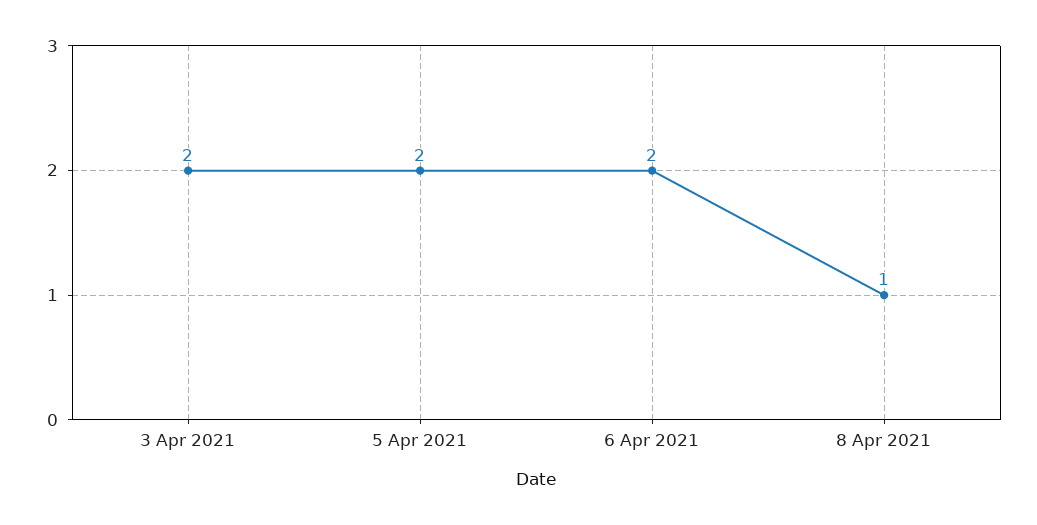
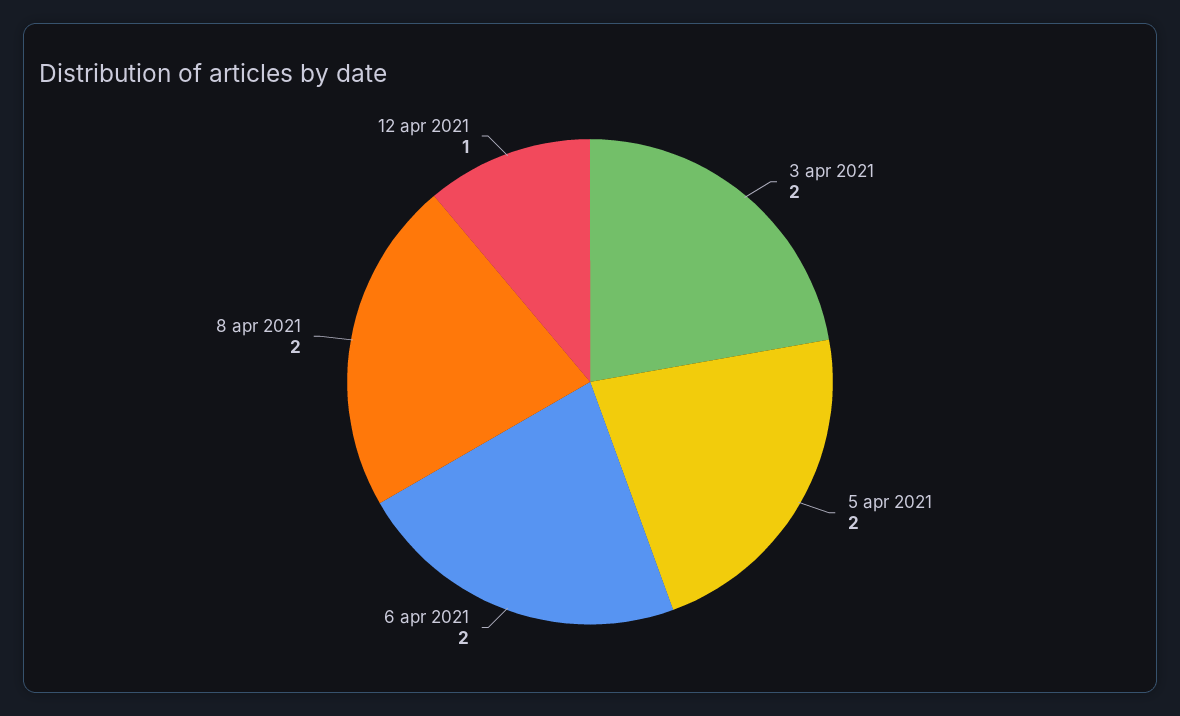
8 Apr 2021: 1 -> 2
12 apr 2021: none -> 1

